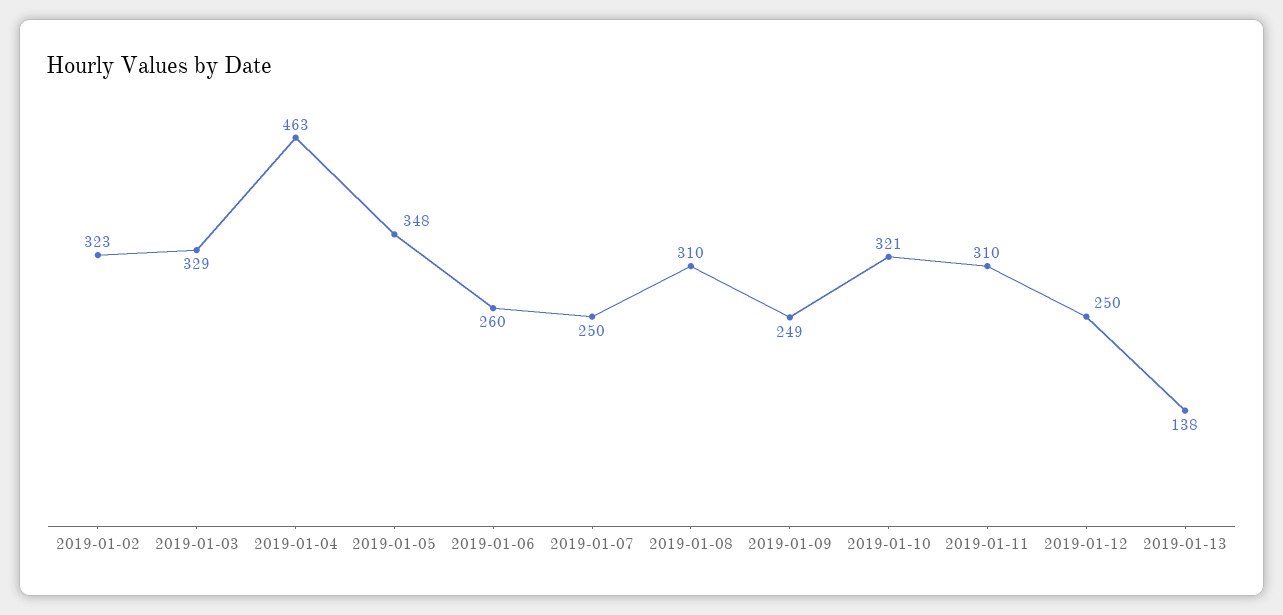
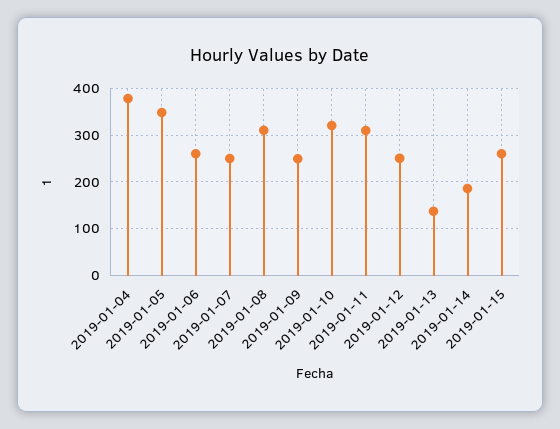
2019-01-02: 323 -> none
2019-01-03: 329 -> none
2019-01-04: 463 -> 380
2019-01-14: none -> 180
2019-01-15: none -> 260

